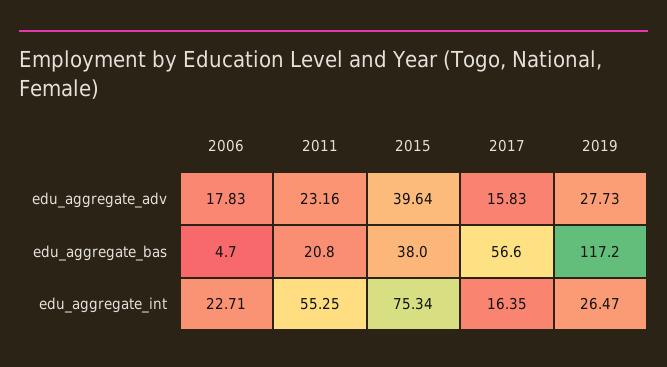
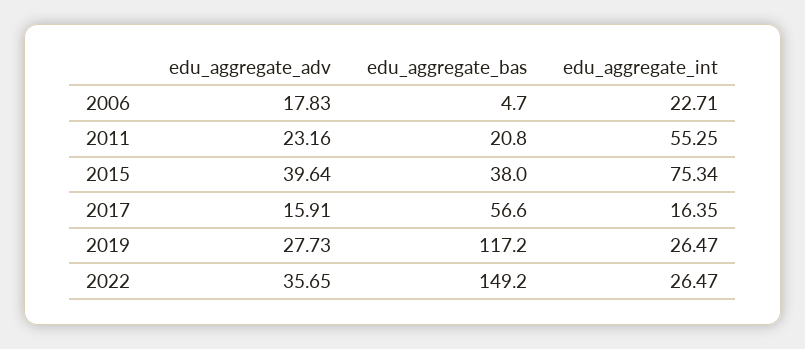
2017, edu_aggregate_adv: 15.83 -> 15.91
2022, edu_aggregate_adv: none -> 35.65
2022, edu_aggregate_bas: none -> 149.2
2022, edu_aggregate_int: none -> 26.47

